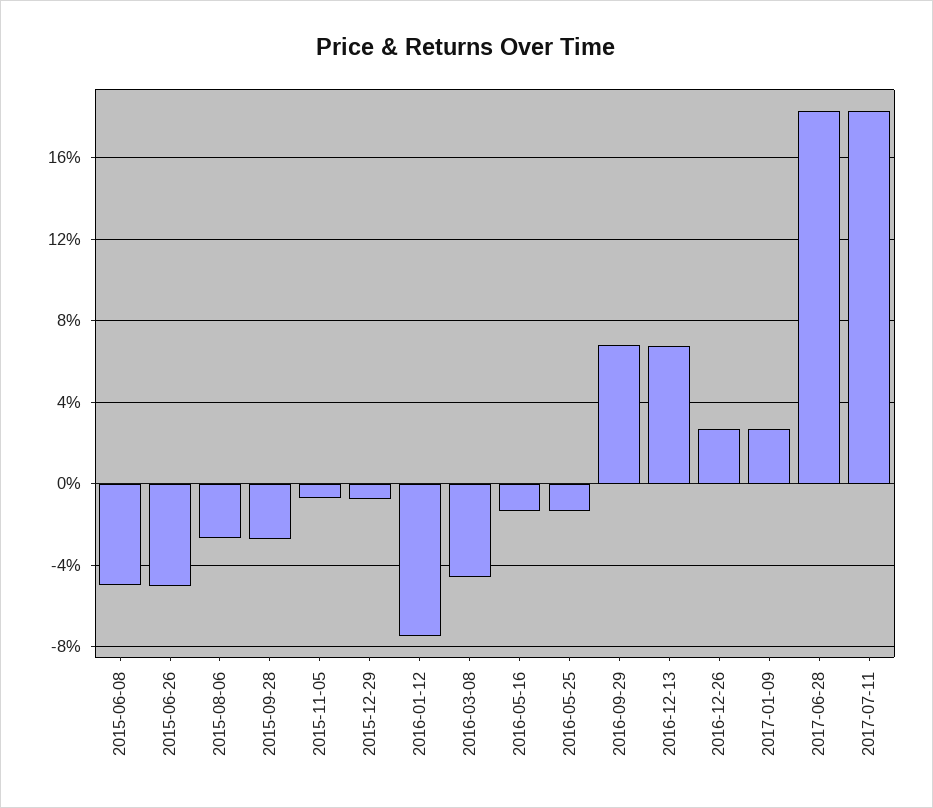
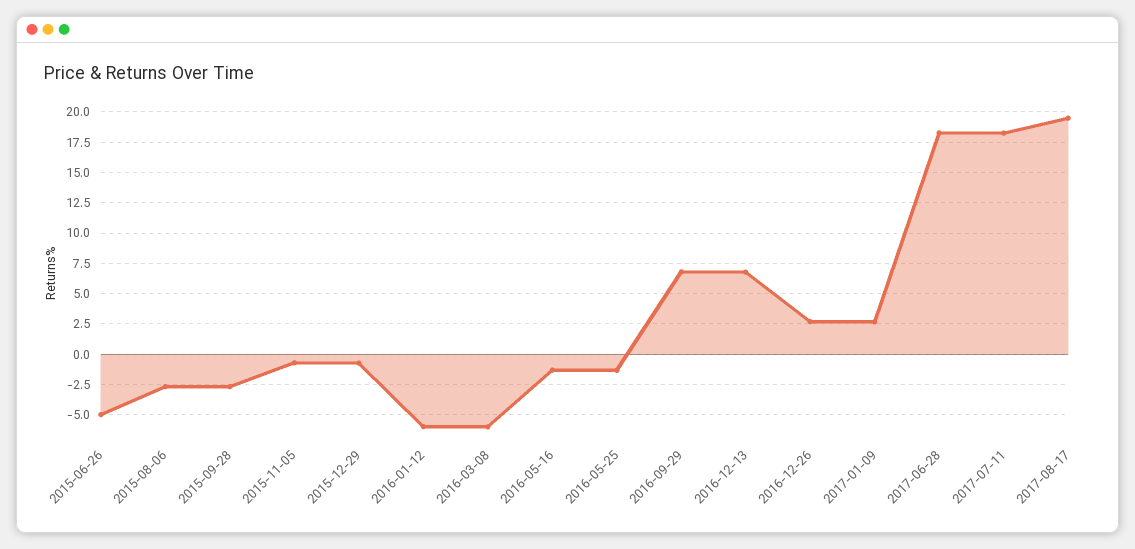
2015-06-08: -5 -> none
2016-01-12: -7.5 -> -6
2016-03-08: -4.5 -> -6
2017-08-17: none -> 19.5

